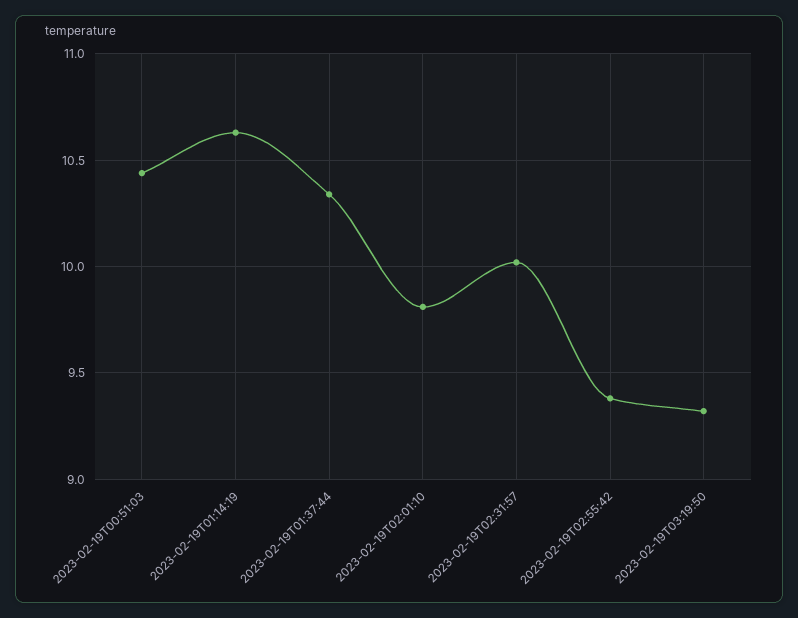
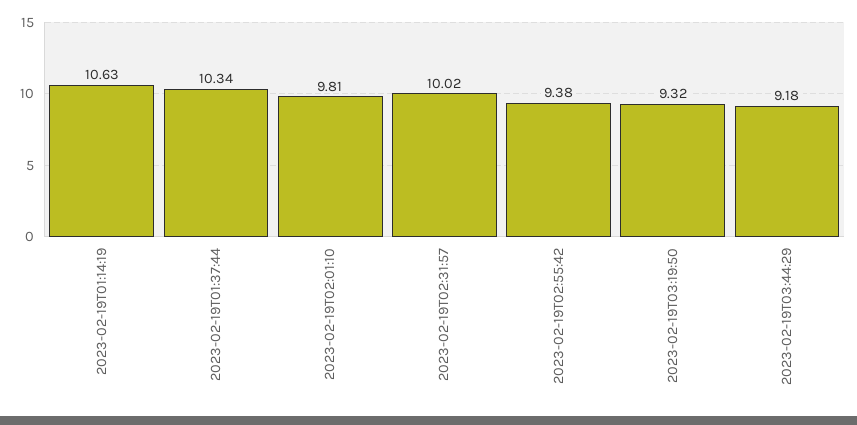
2023-02-19T00:51:03: 10.45 -> none
2023-02-19T03:44:29: none -> 9.18

